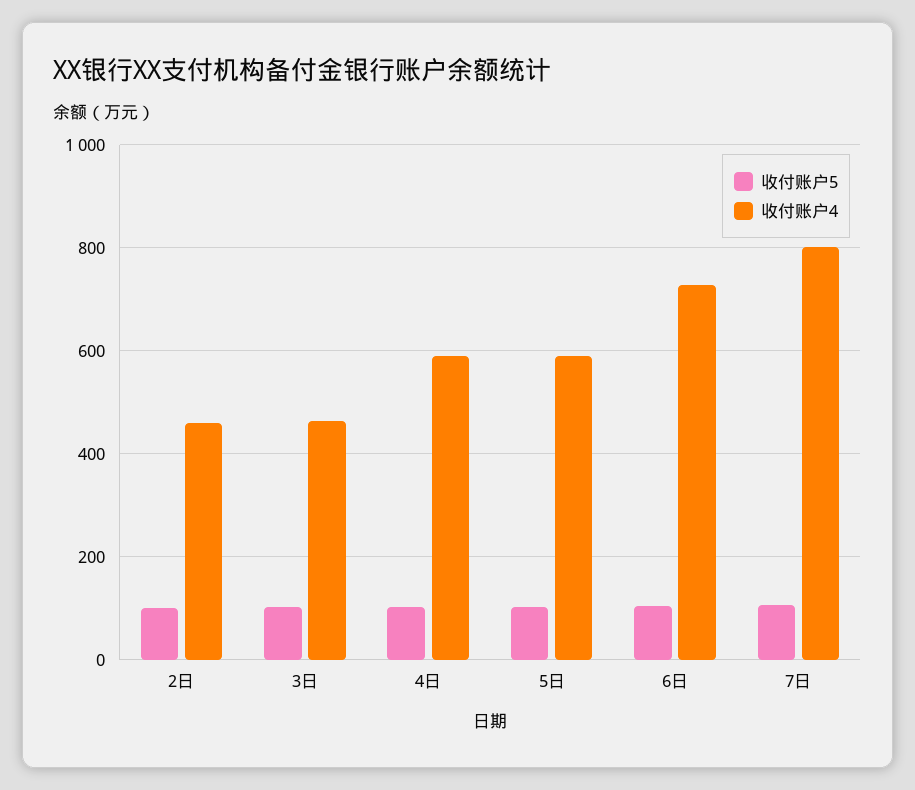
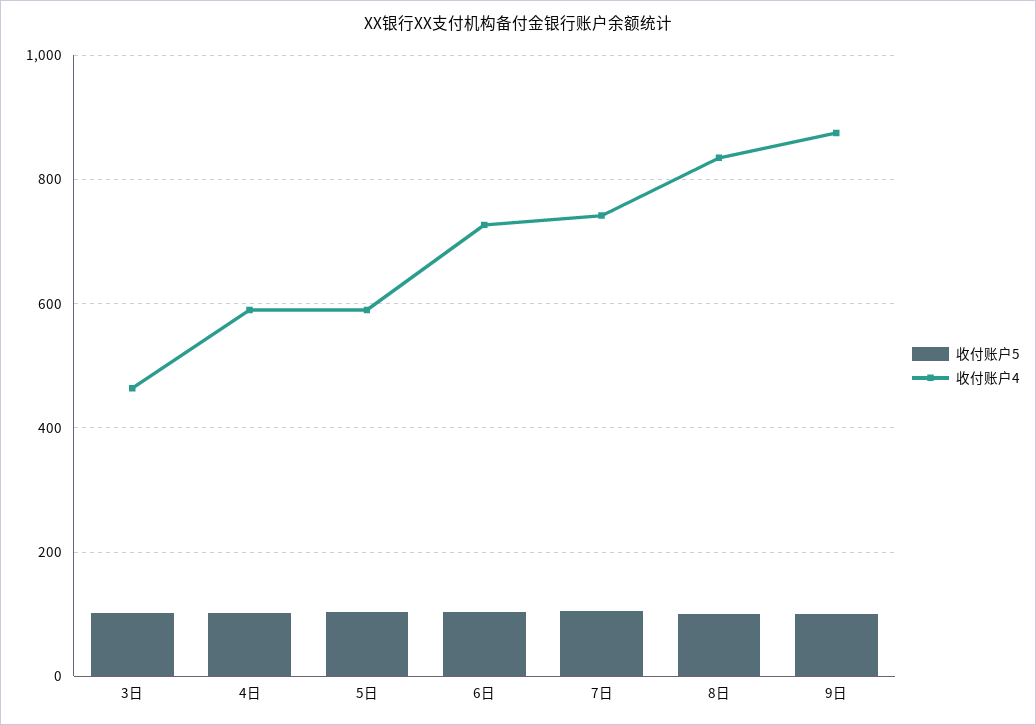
收付账户5, 2日: 100 -> none
收付账户4, 2日: 460 -> none
收付账户4, 7日: 800 -> 740
收付账户5, 8日: none -> 100
收付账户4, 8日: none -> 840
收付账户5, 9日: none -> 100
收付账户4, 9日: none -> 880

